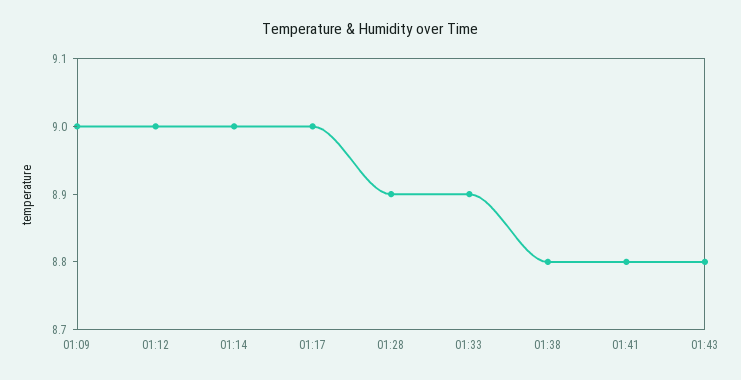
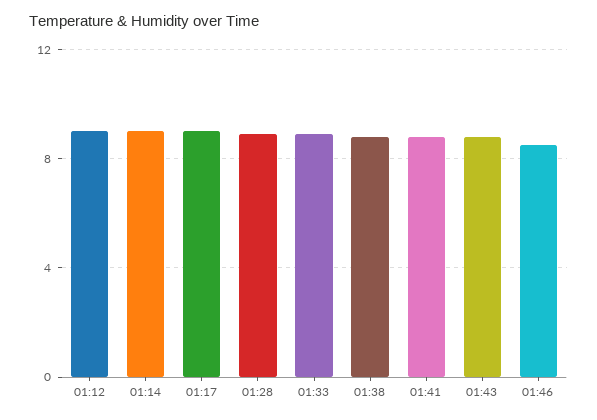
01:09: 9 -> none
01:46: none -> 8.5

